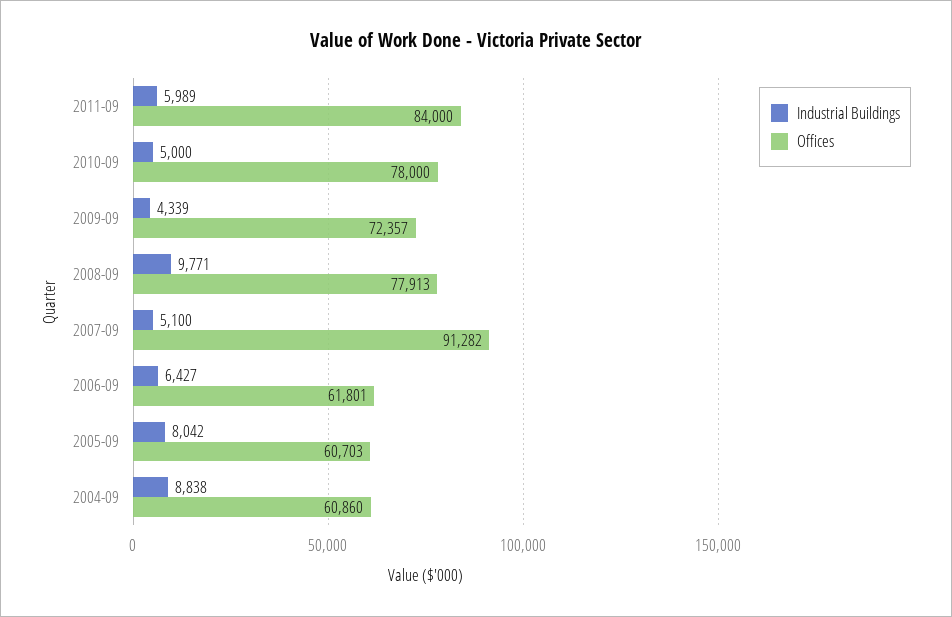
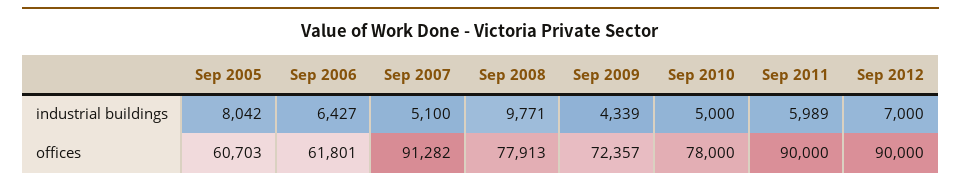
Offices, 2011-09: 84000 -> 90000
Industrial Buildings, 2004-09: 8838 -> none
Offices, 2004-09: 60860 -> none
Industrial Buildings, Sep 2012: none -> 7000
Offices, Sep 2012: none -> 90000

